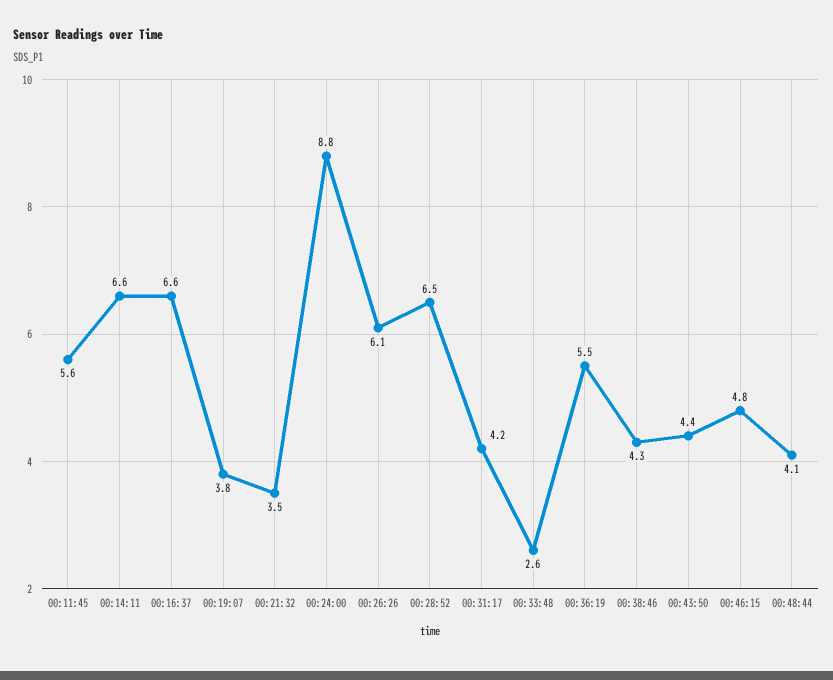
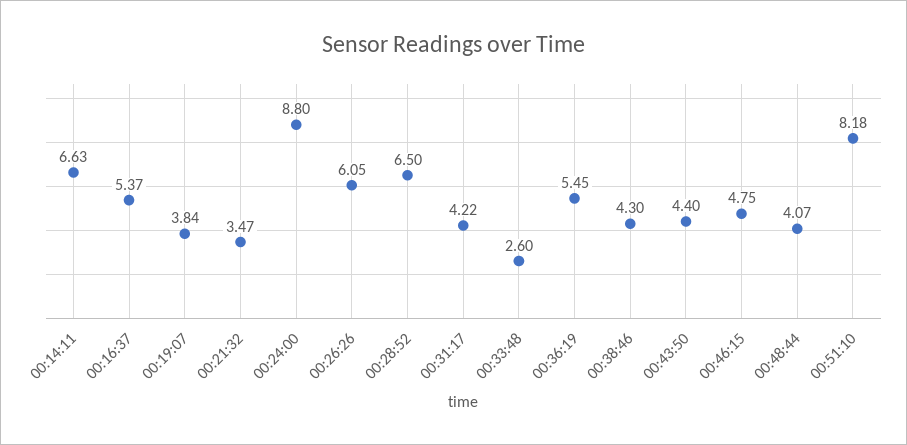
00:11:45: 5.6 -> none
00:16:37: 6.6 -> 5.37
00:51:10: none -> 8.18

